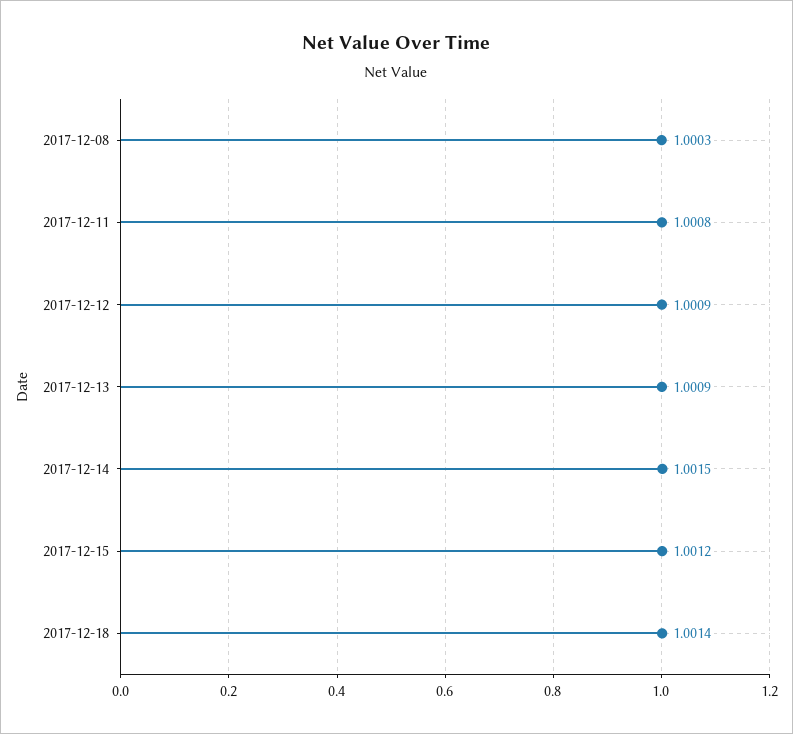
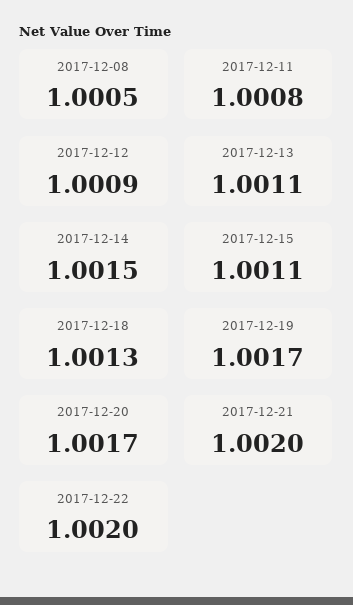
2017-12-08: 1.0003 -> 1.0005
2017-12-13: 1.0009 -> 1.0011
2017-12-15: 1.0012 -> 1.0011
2017-12-18: 1.0014 -> 1.0013
2017-12-19: none -> 1.0017
2017-12-20: none -> 1.0017
2017-12-21: none -> 1.002
2017-12-22: none -> 1.002

